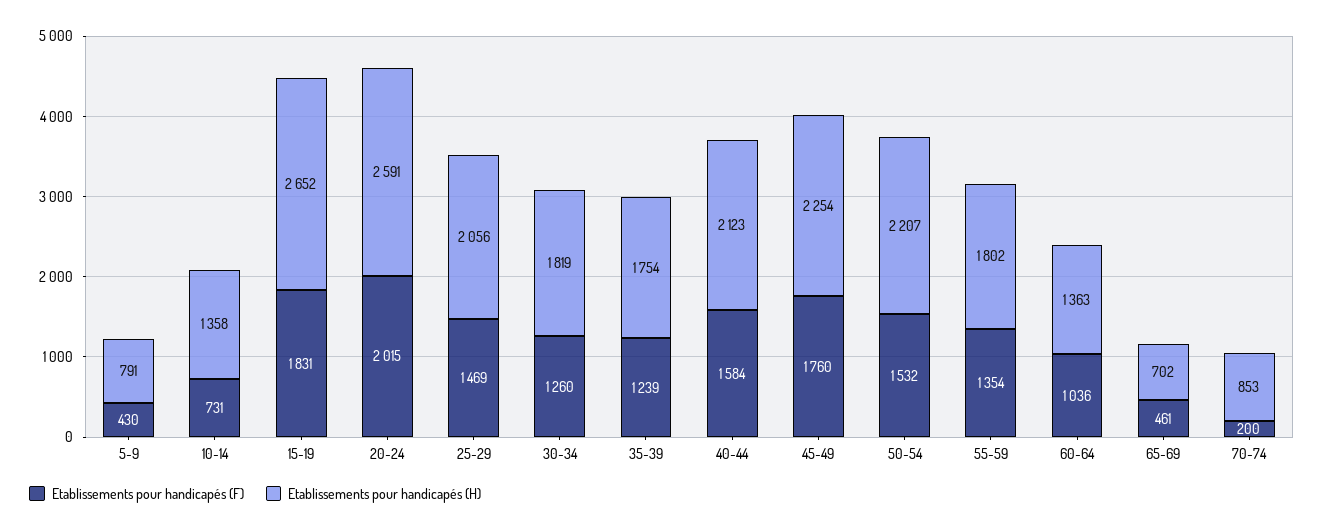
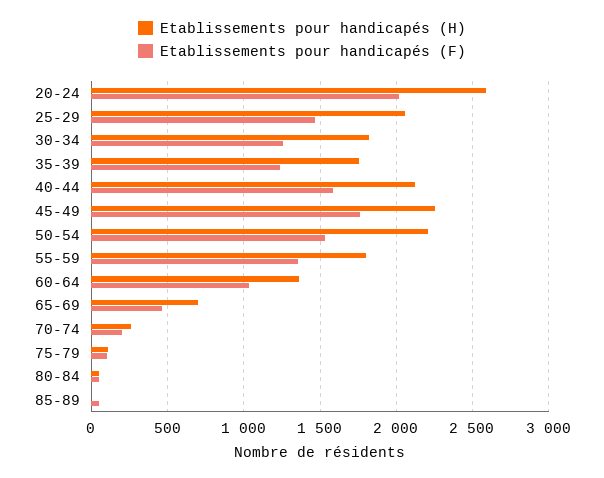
Etablissements pour handicapés (F), 5-9: 430 -> none
Etablissements pour handicapés (H), 5-9: 791 -> none
Etablissements pour handicapés (F), 10-14: 731 -> none
Etablissements pour handicapés (H), 10-14: 1358 -> none
Etablissements pour handicapés (F), 15-19: 1831 -> none
Etablissements pour handicapés (H), 15-19: 2652 -> none
Etablissements pour handicapés (H), 70-74: 853 -> 250
Etablissements pour handicapés (H), 75-79: none -> 100
Etablissements pour handicapés (F), 75-79: none -> 100
Etablissements pour handicapés (H), 80-84: none -> 50
Etablissements pour handicapés (F), 80-84: none -> 50
Etablissements pour handicapés (H), 85-89: none -> 0
Etablissements pour handicapés (F), 85-89: none -> 50

